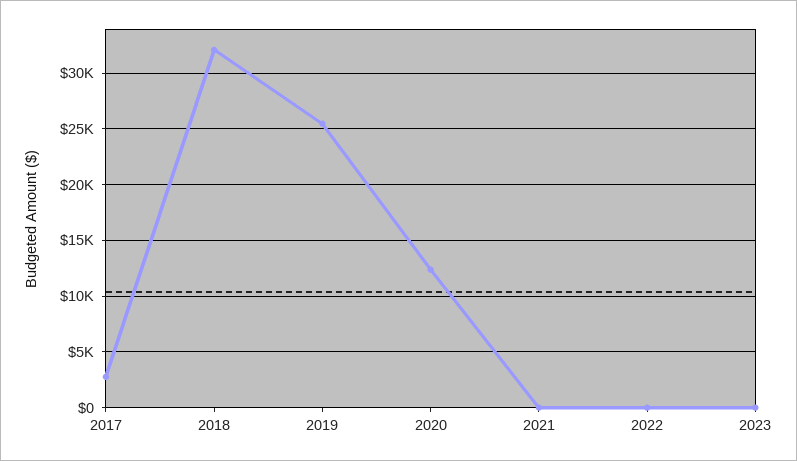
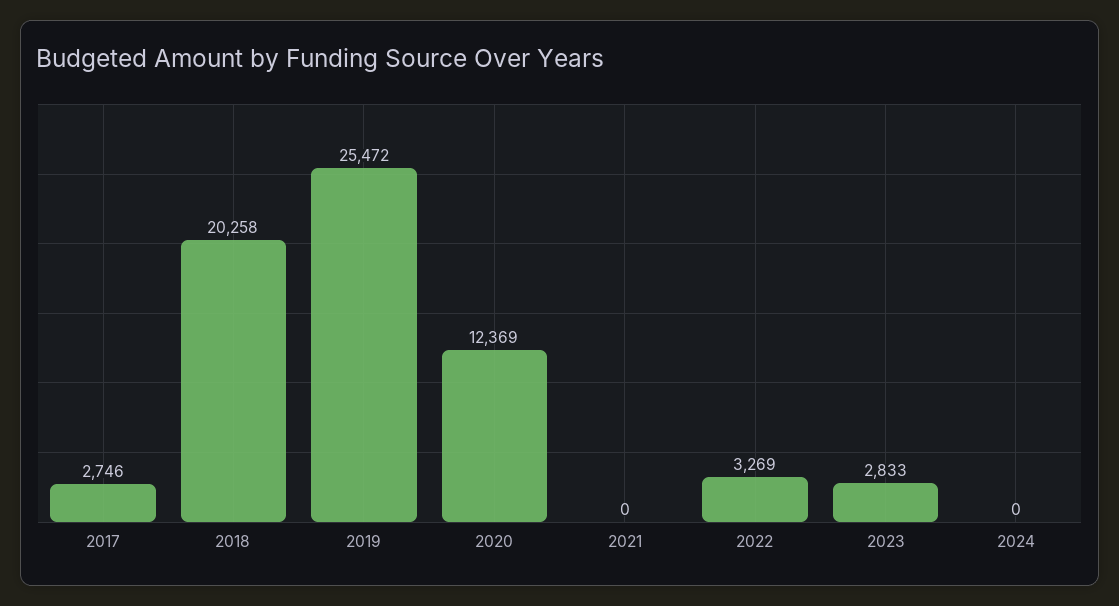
2018: 32000 -> 20258
2022: 0 -> 3269
2023: 0 -> 2833
2024: none -> 0

